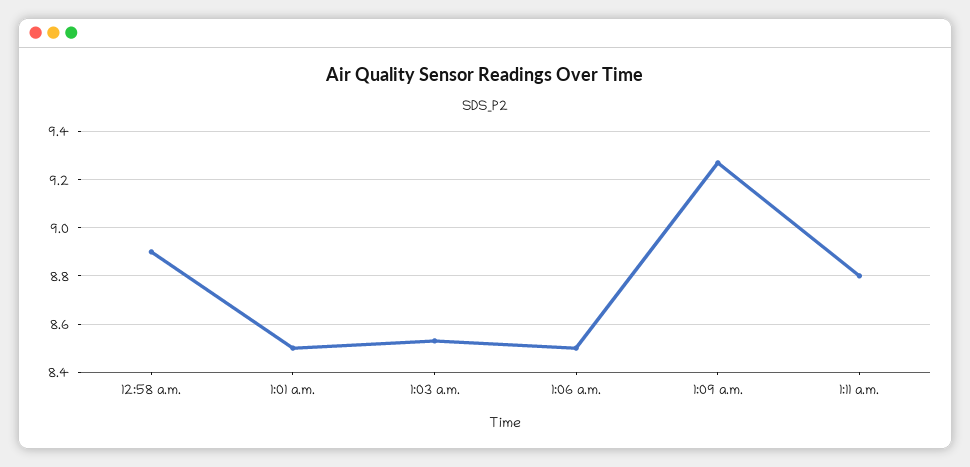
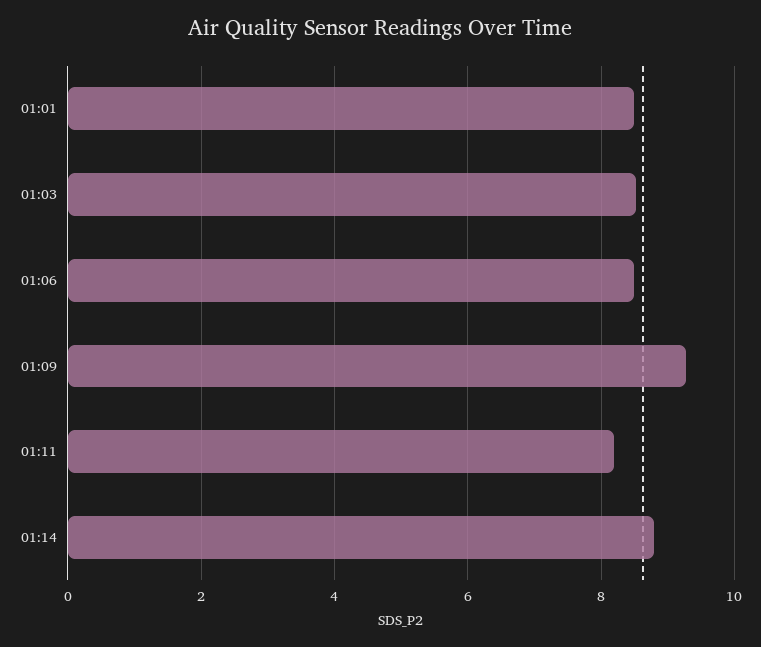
12:58 a.m.: 8.9 -> none
1:11 a.m.: 8.8 -> 8.2
01:14: none -> 8.8

